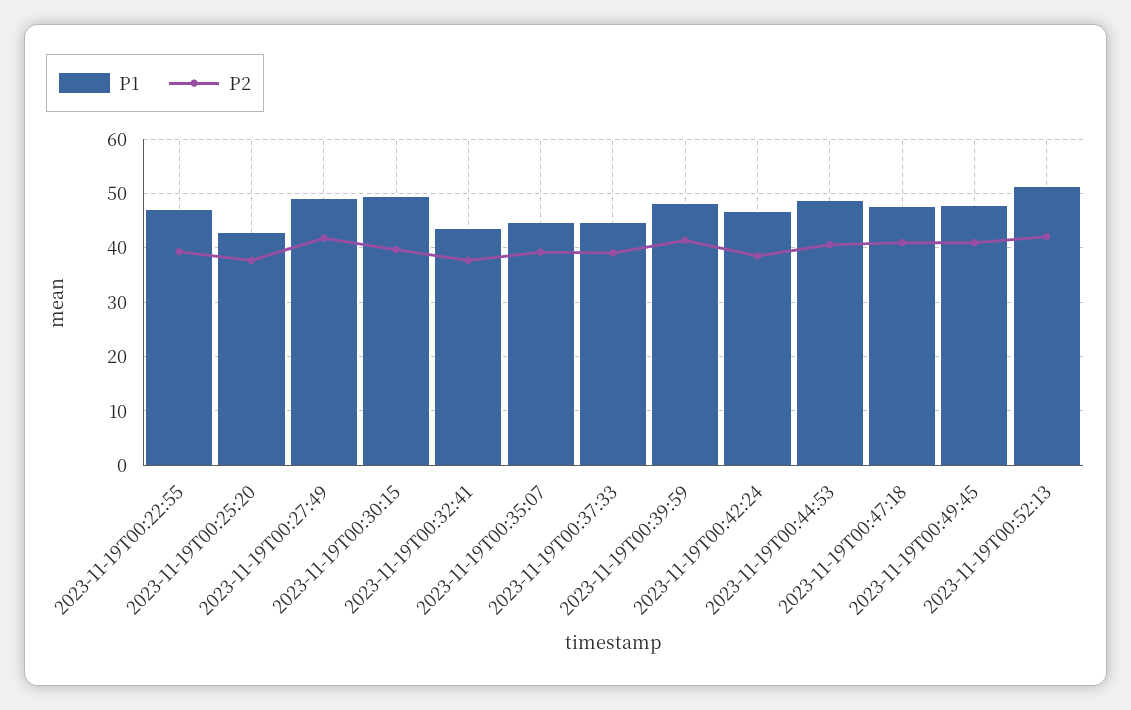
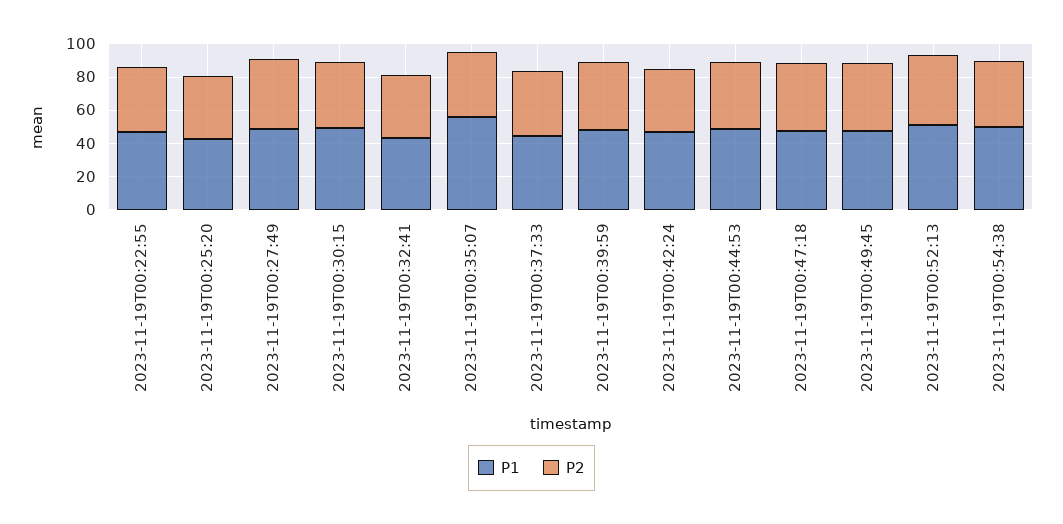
P1, 2023-11-19T00:35:07: 44 -> 55
P1, 2023-11-19T00:54:38: none -> 50
P2, 2023-11-19T00:54:38: none -> 40

